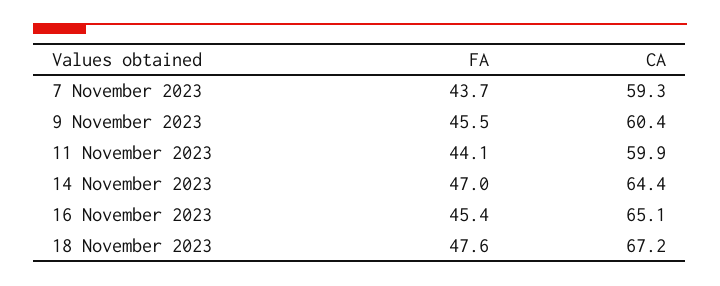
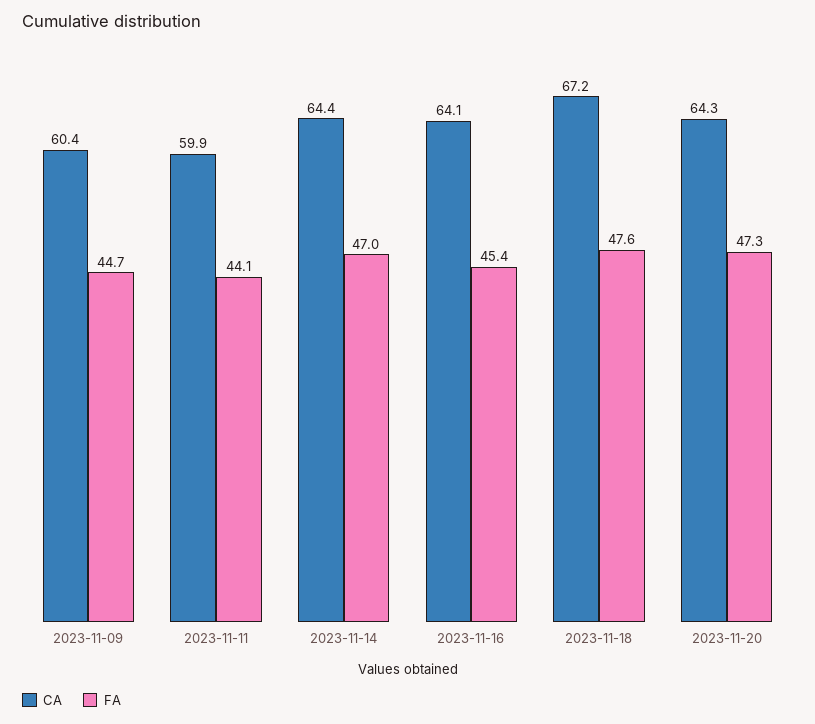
FA, 7 November 2023: 43.7 -> none
CA, 7 November 2023: 59.3 -> none
FA, 9 November 2023: 45.5 -> 44.7
CA, 16 November 2023: 65.1 -> 64.1
CA, 2023-11-20: none -> 64.3
FA, 2023-11-20: none -> 47.3

